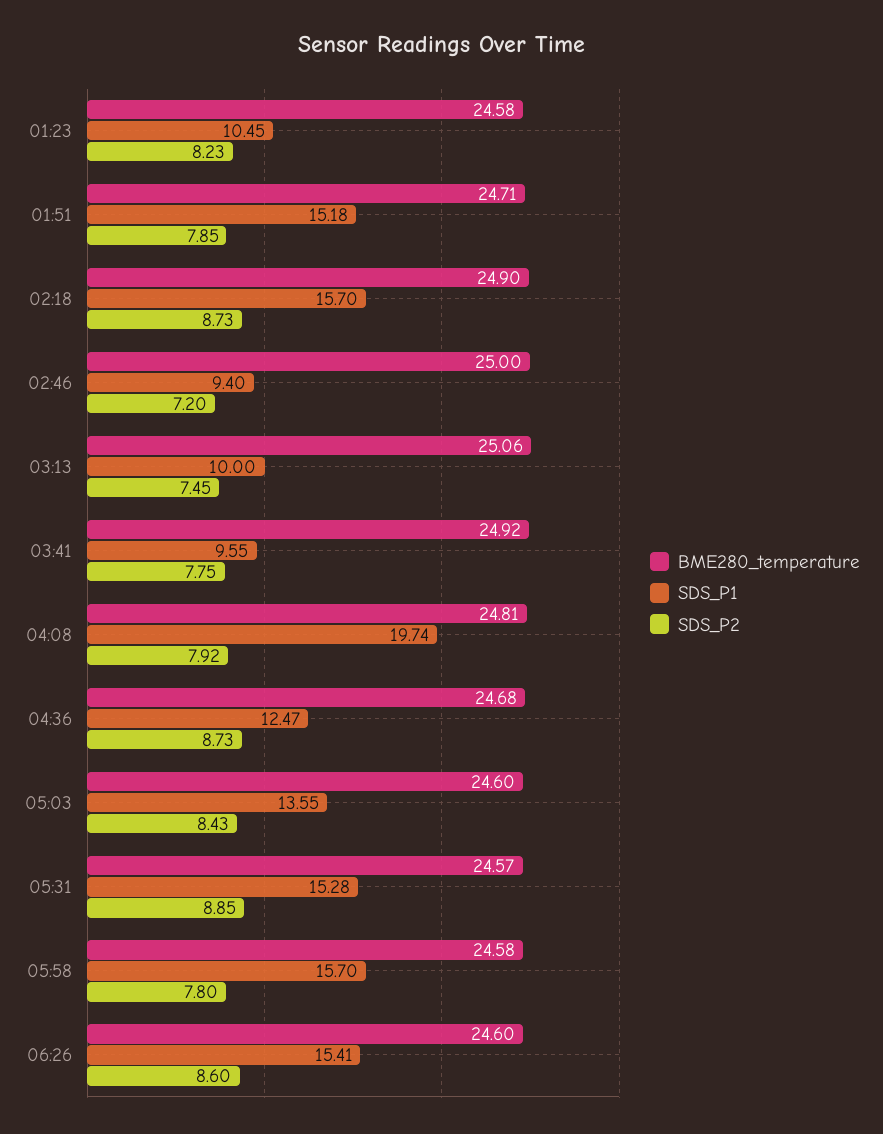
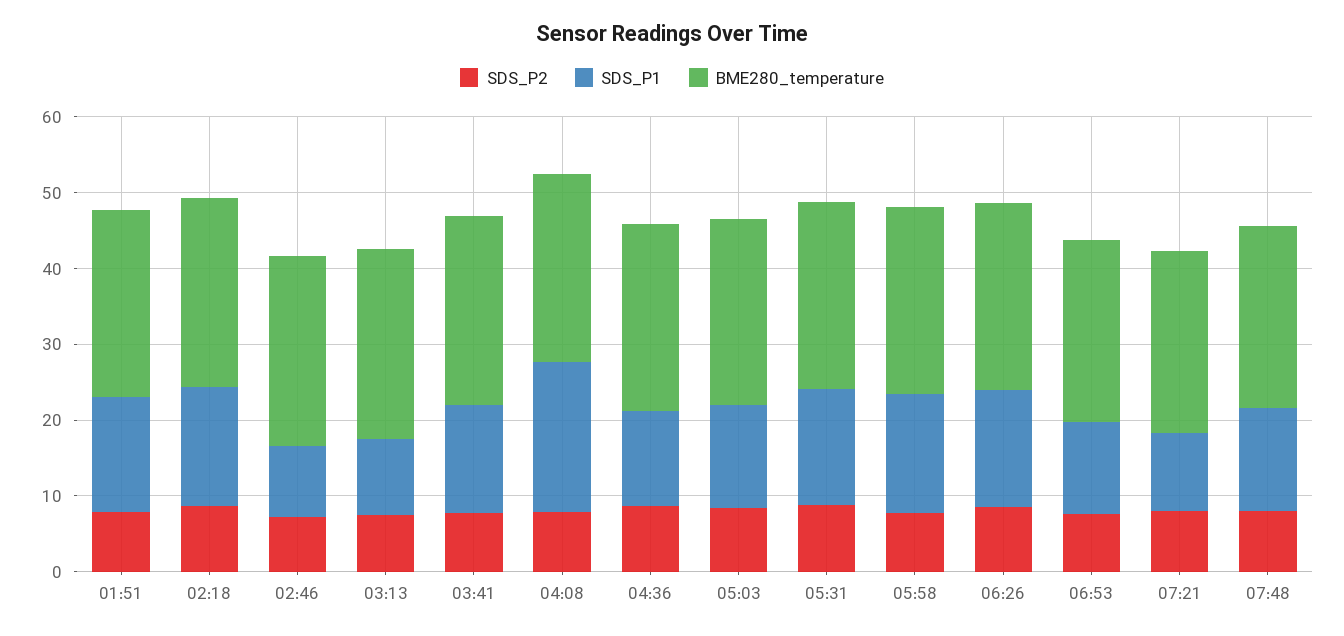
BME280_temperature, 01:23: 24.58 -> none
SDS_P1, 01:23: 10.45 -> none
SDS_P2, 01:23: 8.23 -> none
SDS_P1, 03:41: 9.55 -> 14
SDS_P2, 06:53: none -> 8
SDS_P1, 06:53: none -> 12
BME280_temperature, 06:53: none -> 24
SDS_P2, 07:21: none -> 8
SDS_P1, 07:21: none -> 10
BME280_temperature, 07:21: none -> 24
SDS_P2, 07:48: none -> 8
SDS_P1, 07:48: none -> 14
BME280_temperature, 07:48: none -> 24

